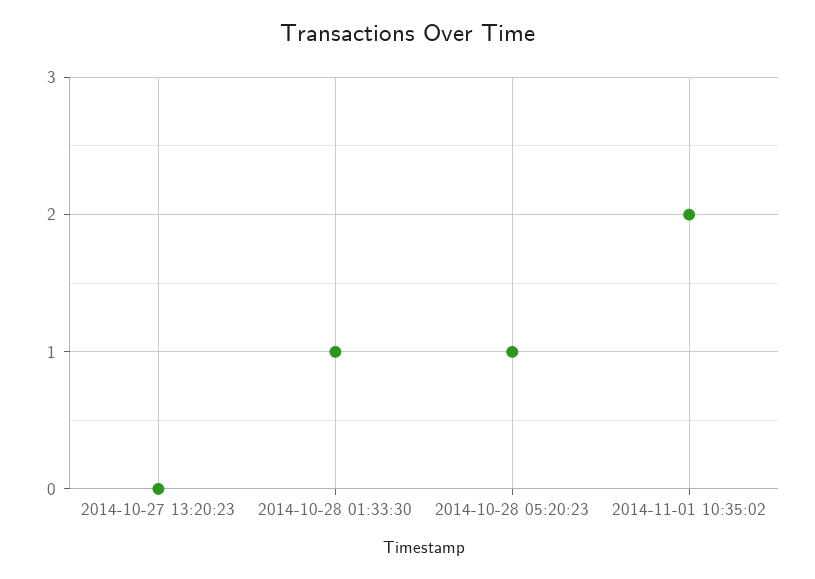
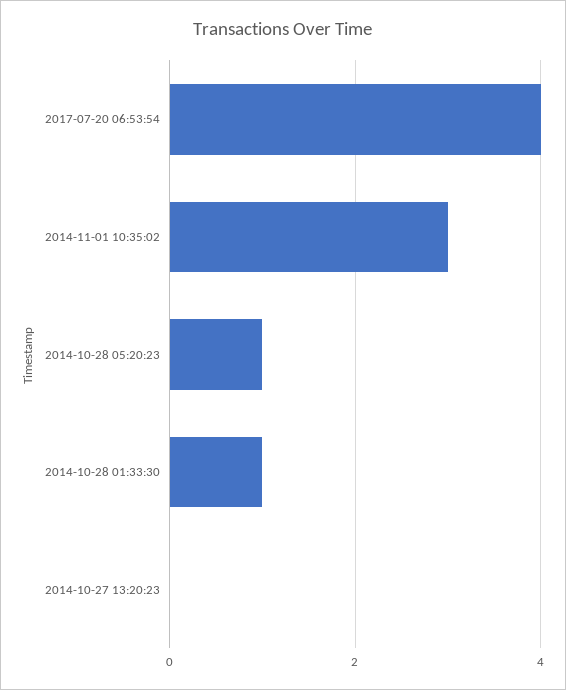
2014-11-01 10:35:02: 2 -> 3
2017-07-20 06:53:54: none -> 4

